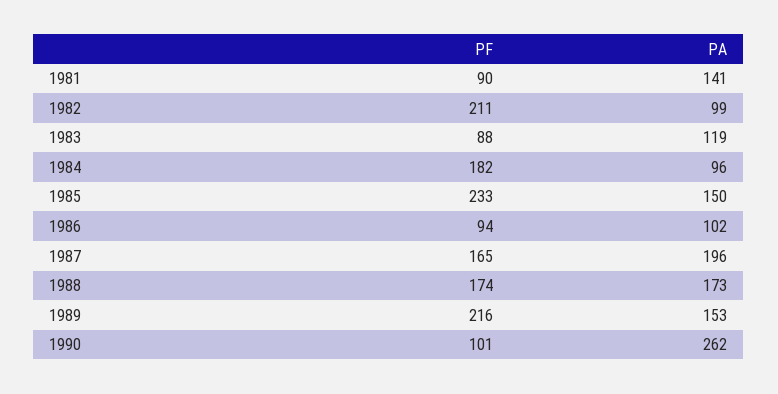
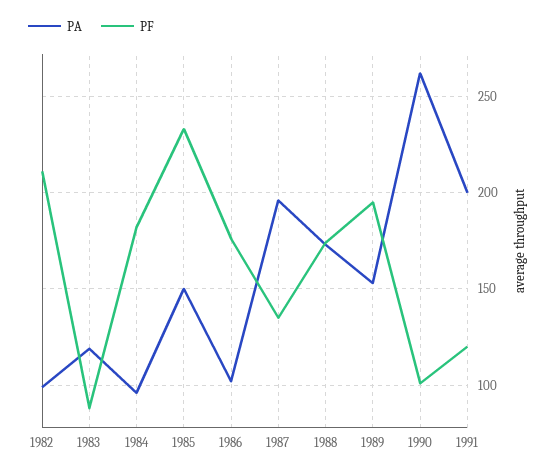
PF, 1981: 90 -> none
PA, 1981: 141 -> none
PF, 1986: 94 -> 175
PF, 1987: 165 -> 135
PF, 1989: 216 -> 195
PA, 1991: none -> 200
PF, 1991: none -> 120

